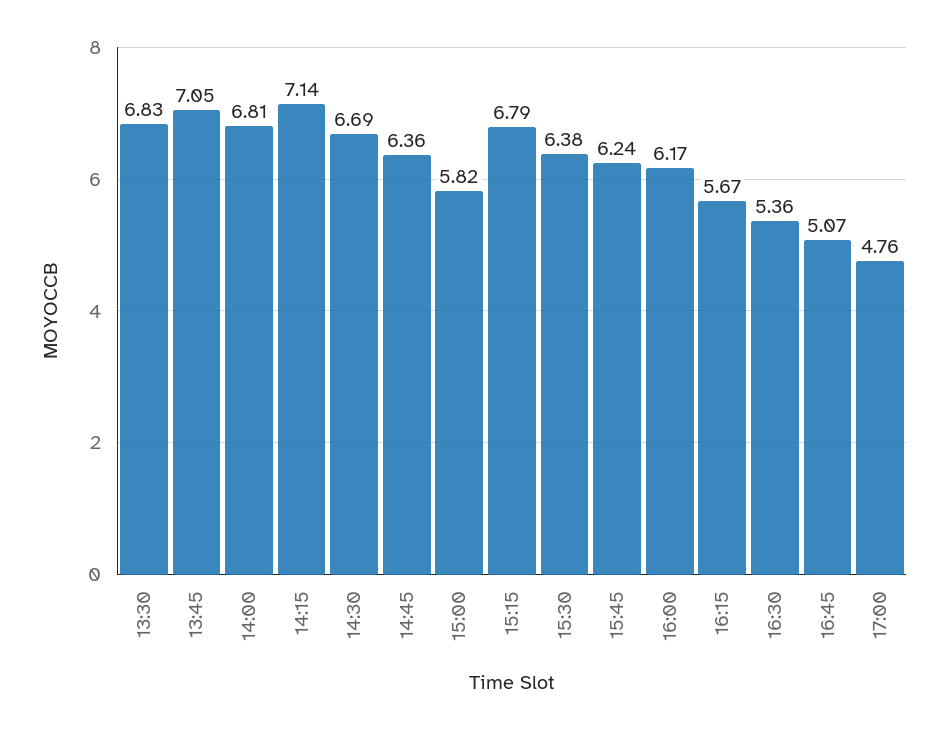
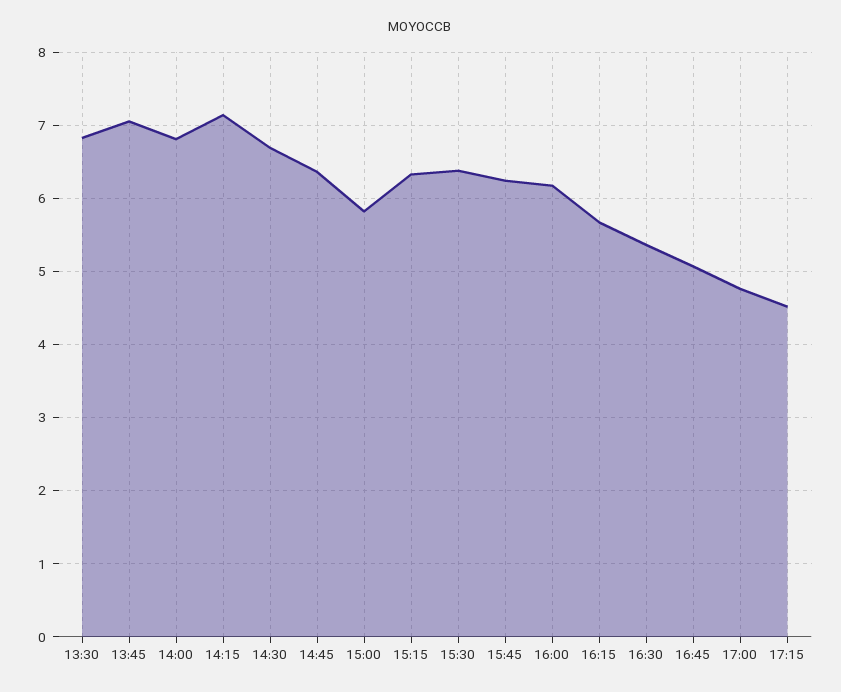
15:15: 6.79 -> 6.3
17:15: none -> 4.5

